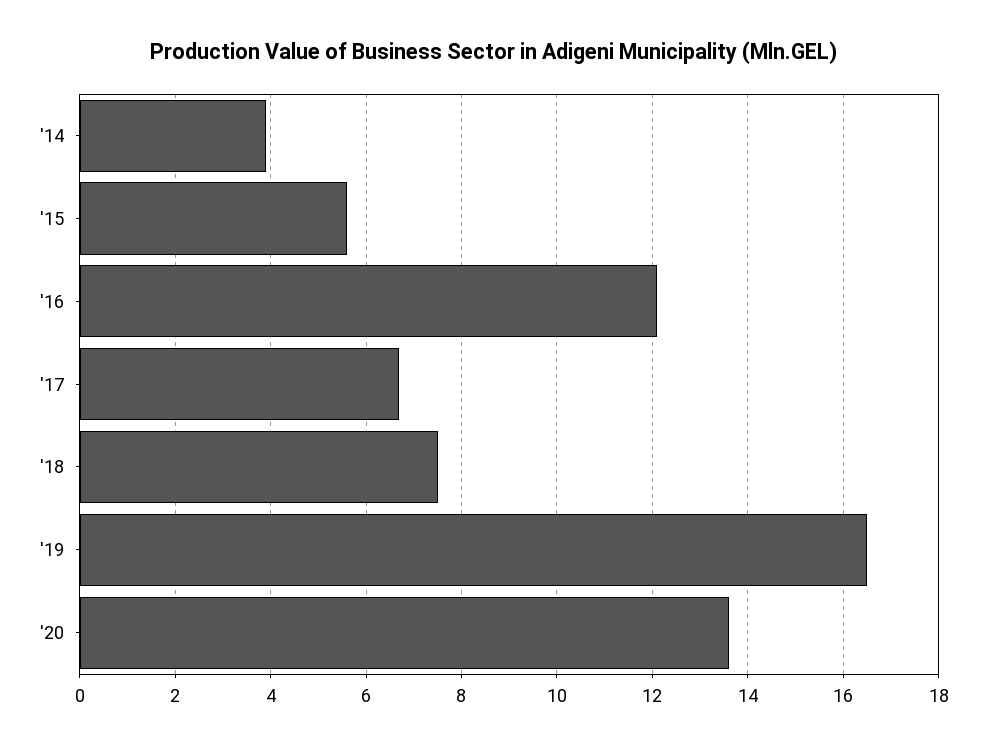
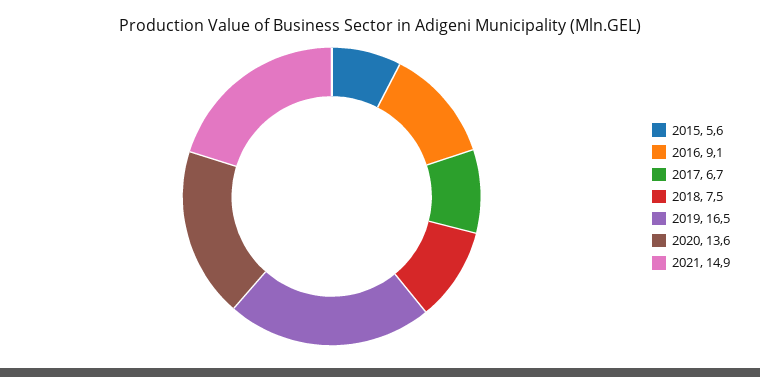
'14: 4 -> none
'16: 12 -> 9.1
2021: none -> 14.9

